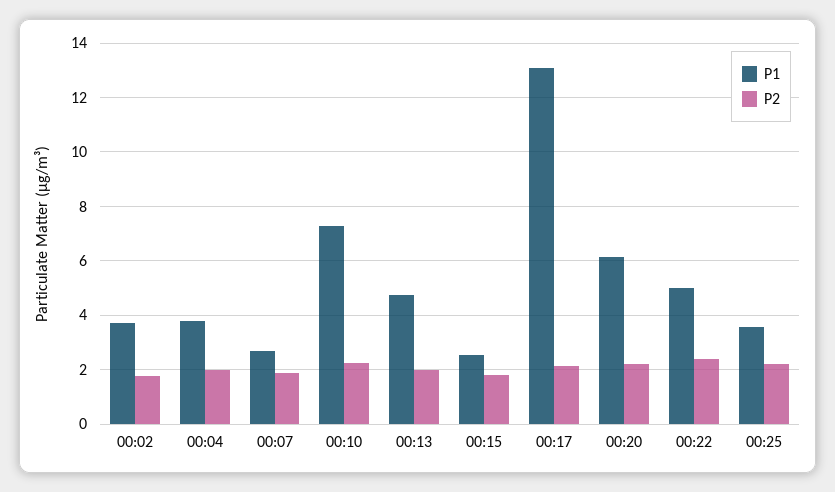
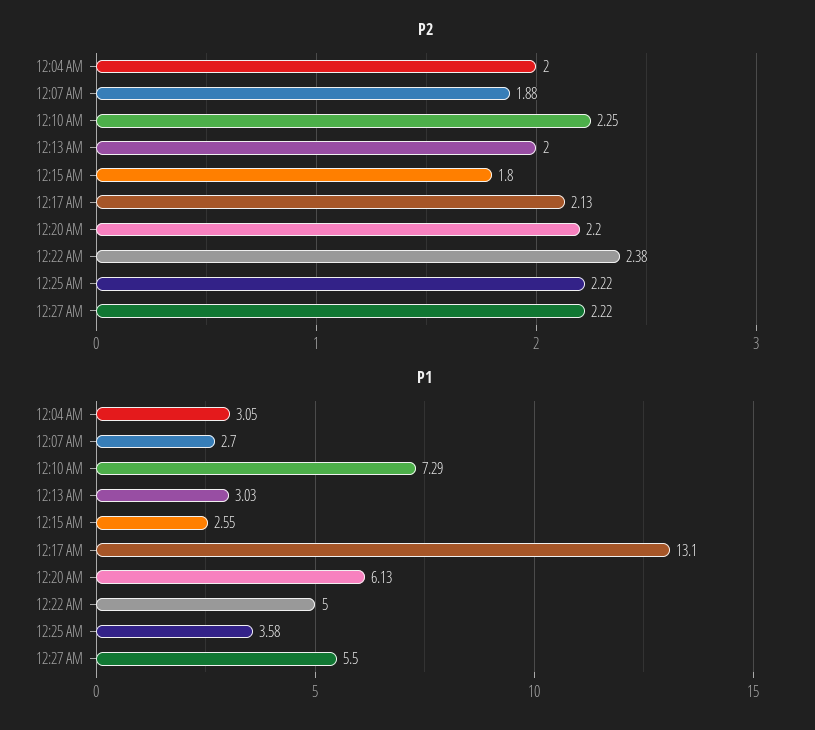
P1, 00:02: 3.75 -> none
P2, 00:02: 1.75 -> none
P1, 00:04: 3.75 -> 3.05
P1, 00:13: 4.75 -> 3.03
P2, 12:27 AM: none -> 2.22
P1, 12:27 AM: none -> 5.5

